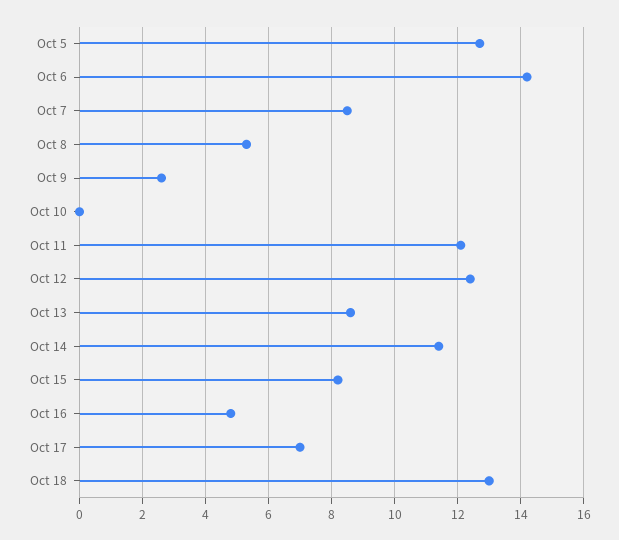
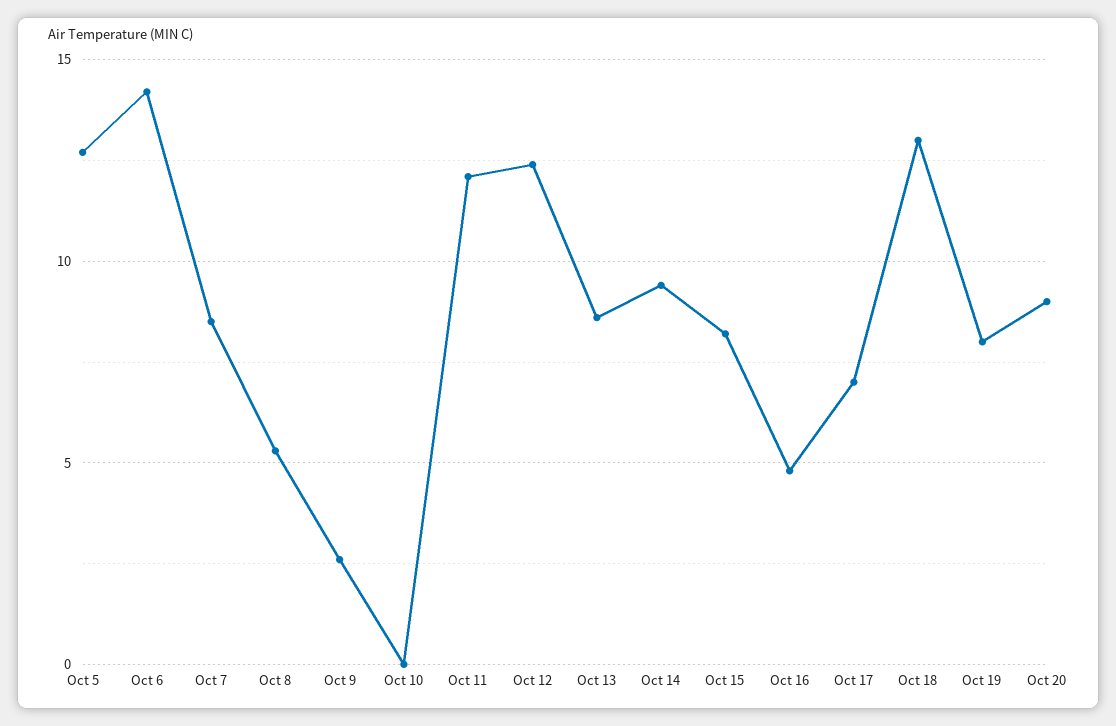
Oct 14: 11.5 -> 9.5
Oct 19: none -> 8
Oct 20: none -> 9

